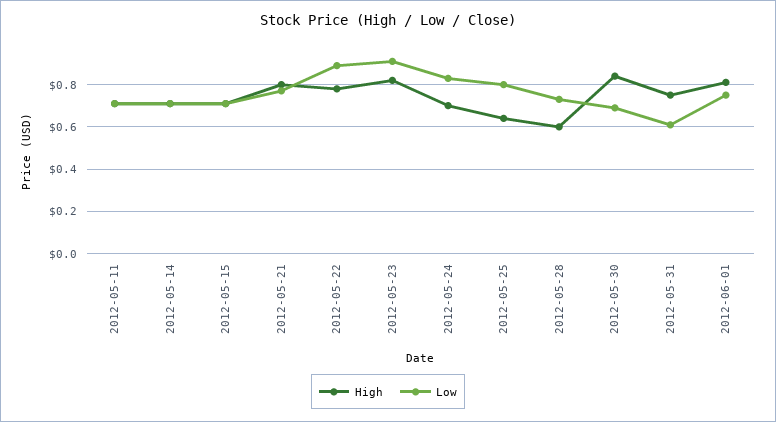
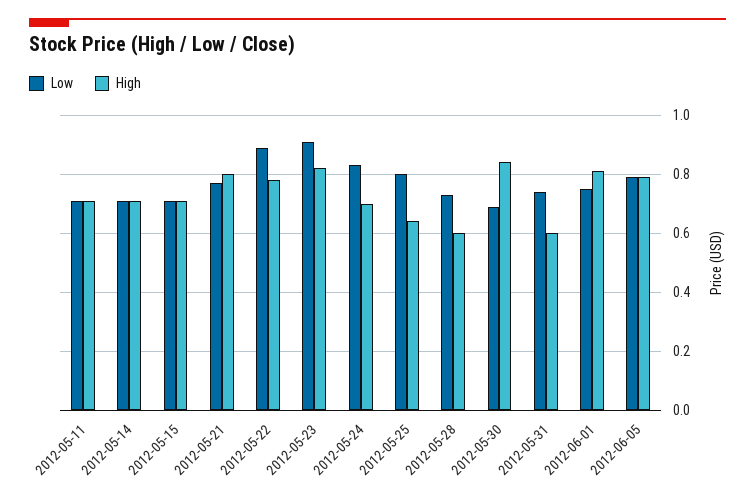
High, 2012-05-31: 0.75 -> 0.6
Low, 2012-05-31: 0.6 -> 0.75
Low, 2012-06-05: none -> 0.8
High, 2012-06-05: none -> 0.8

